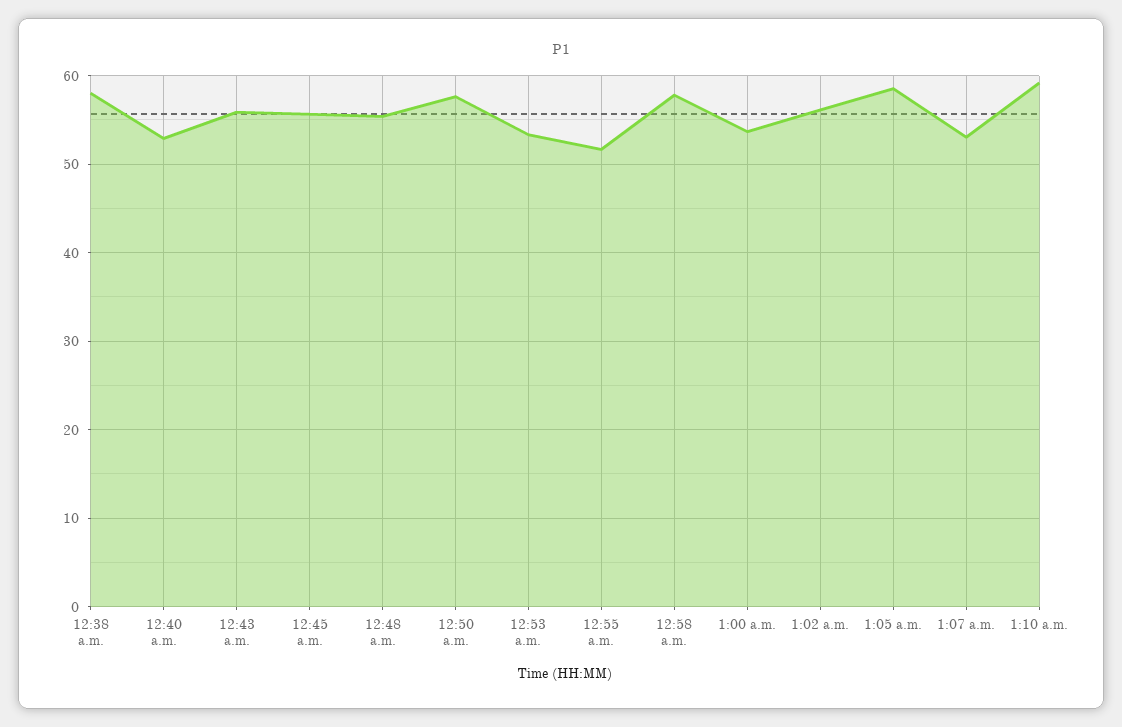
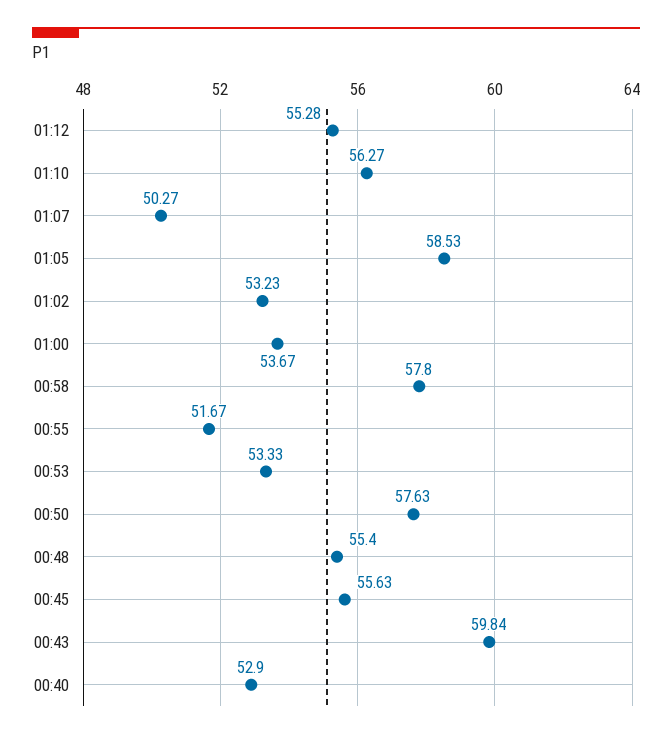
12:38 a.m.: 58 -> none
12:43 a.m.: 56 -> 59.84
1:02 a.m.: 56 -> 53.23
1:07 a.m.: 53 -> 50.27
1:10 a.m.: 59 -> 56.27
01:12: none -> 55.28

